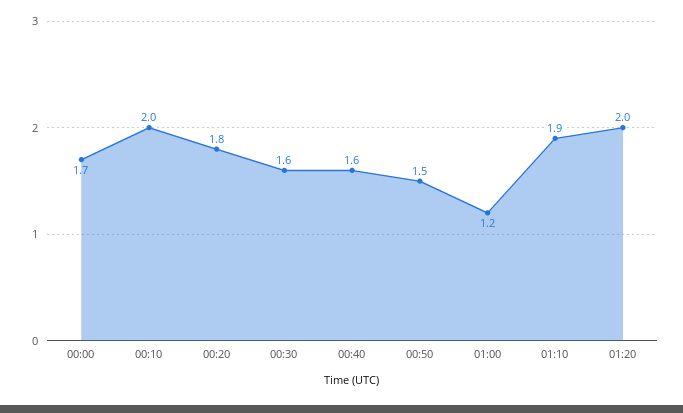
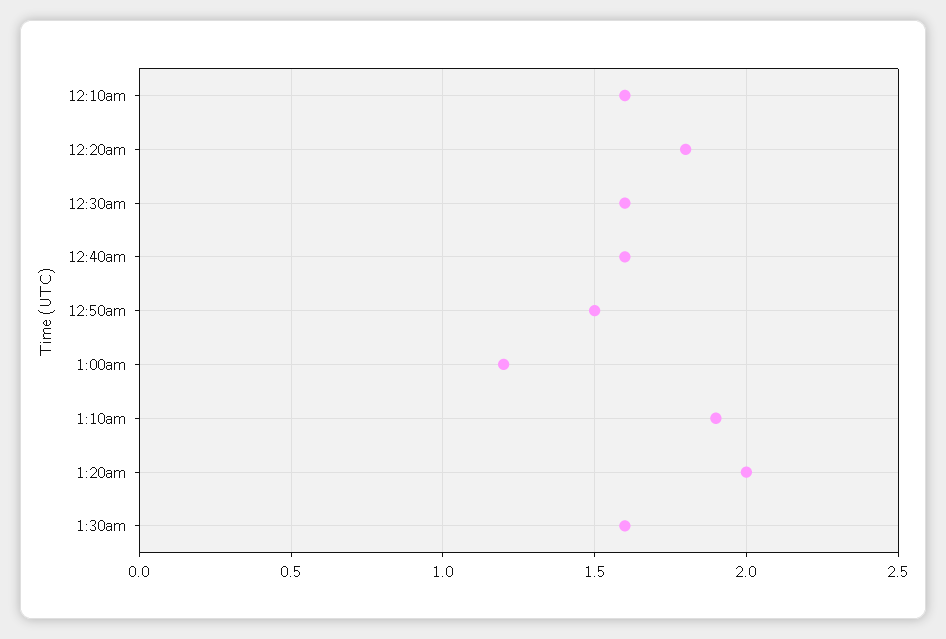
00:00: 1.7 -> none
00:10: 2 -> 1.6
1:30am: none -> 1.6

